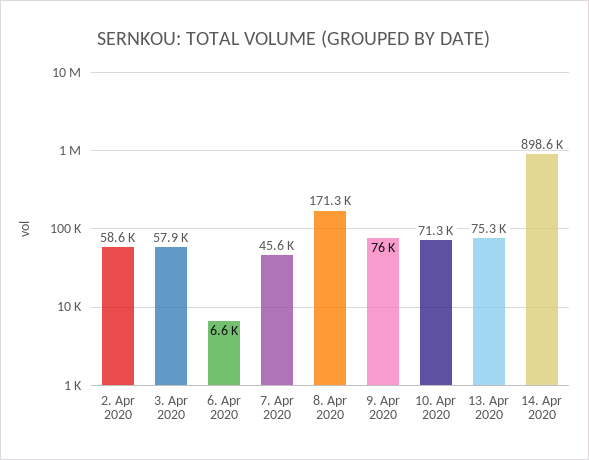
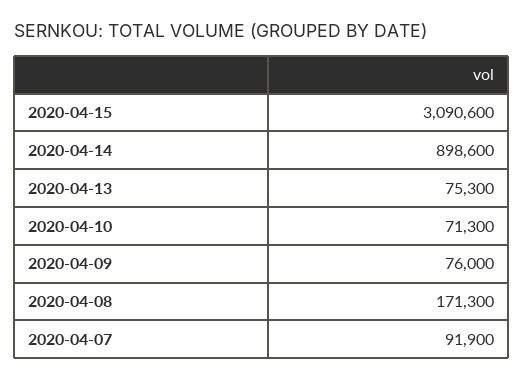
2. Apr 2020: 58600 -> none
3. Apr 2020: 57900 -> none
6. Apr 2020: 6600 -> none
7. Apr 2020: 45600 -> 91900
2020-04-15: none -> 3090600

